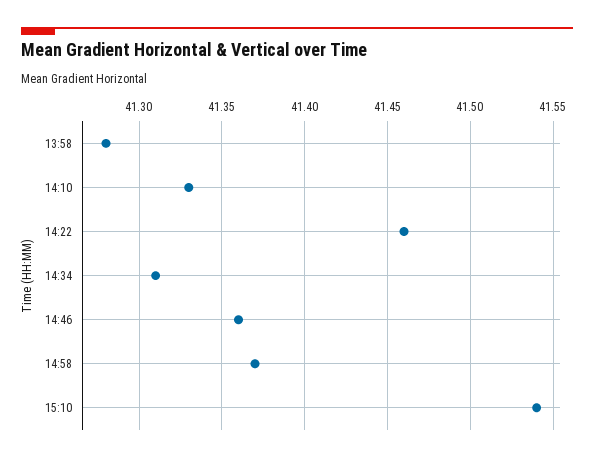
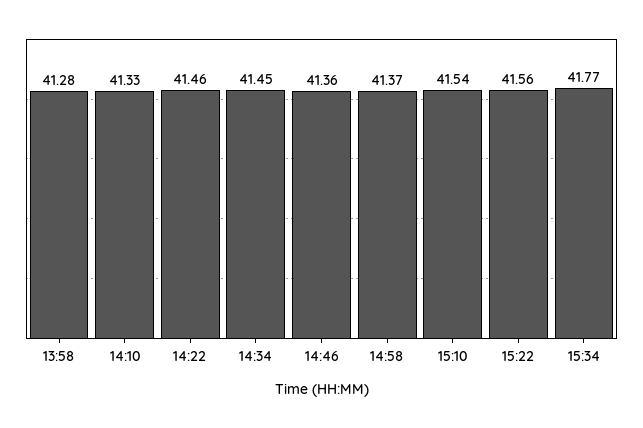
14:34: 41.31 -> 41.45
15:22: none -> 41.56
15:34: none -> 41.77

